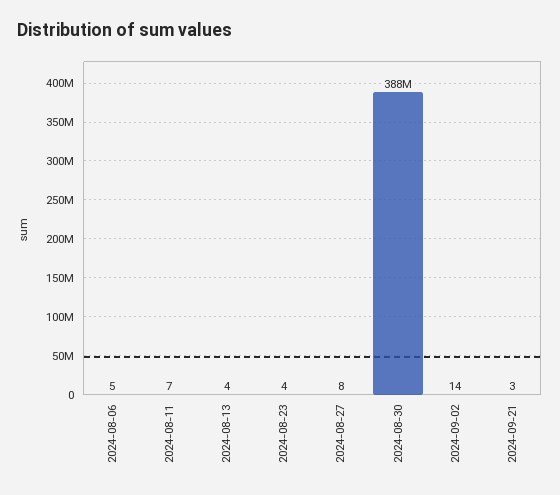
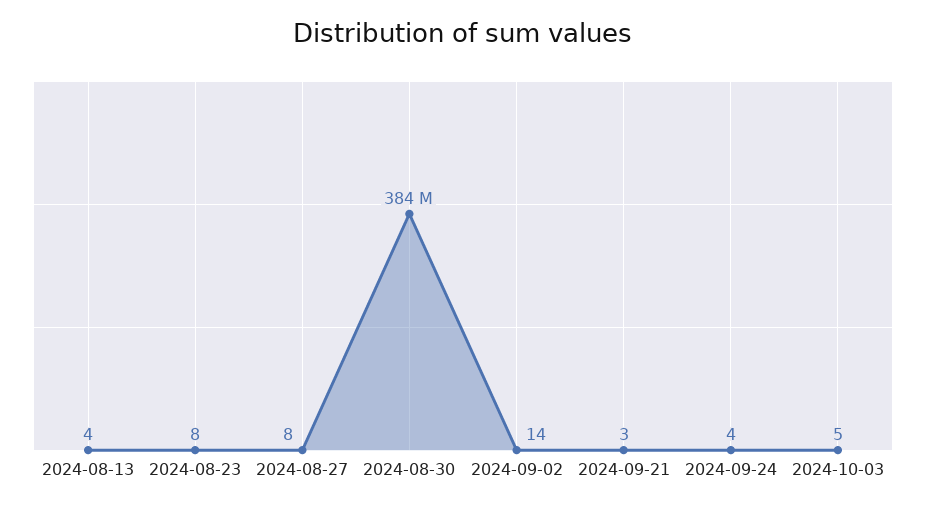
2024-08-06: 5 -> none
2024-08-11: 7 -> none
2024-08-23: 4 -> 8
2024-08-30: 388000000 -> 384000000
2024-09-24: none -> 4
2024-10-03: none -> 5

